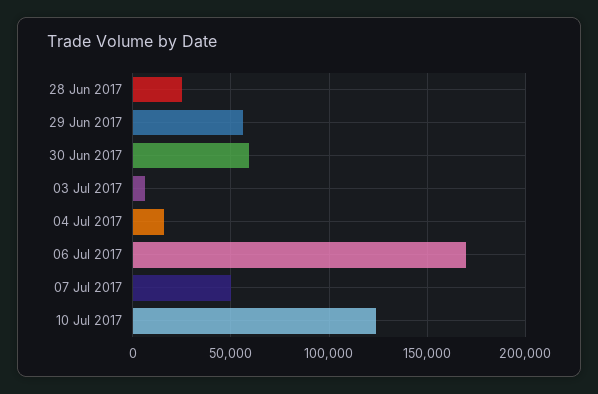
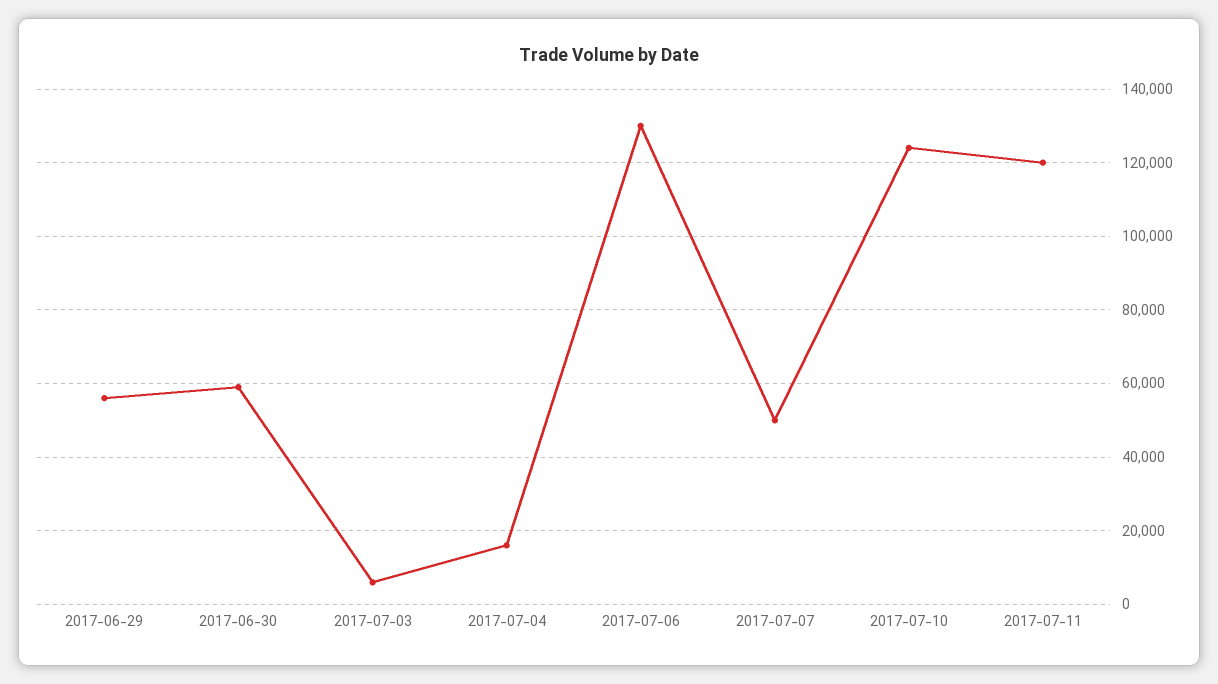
28 Jun 2017: 25000 -> none
06 Jul 2017: 170000 -> 130000
2017-07-11: none -> 120000

